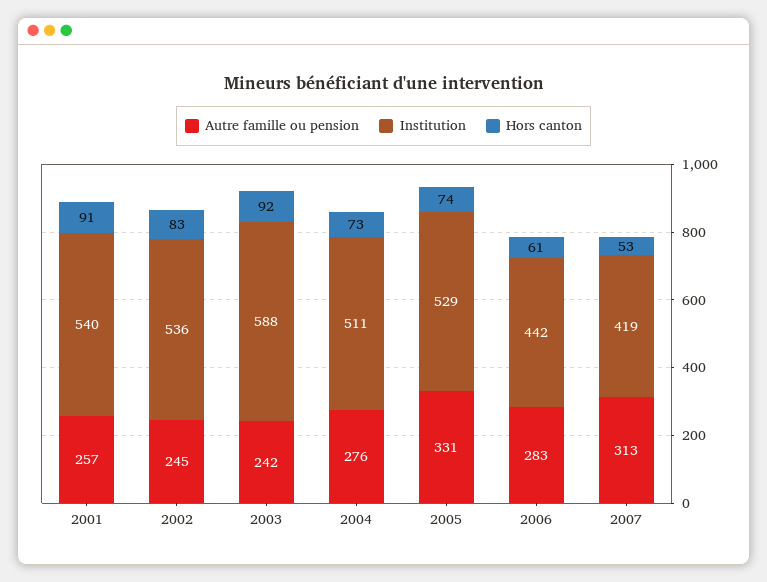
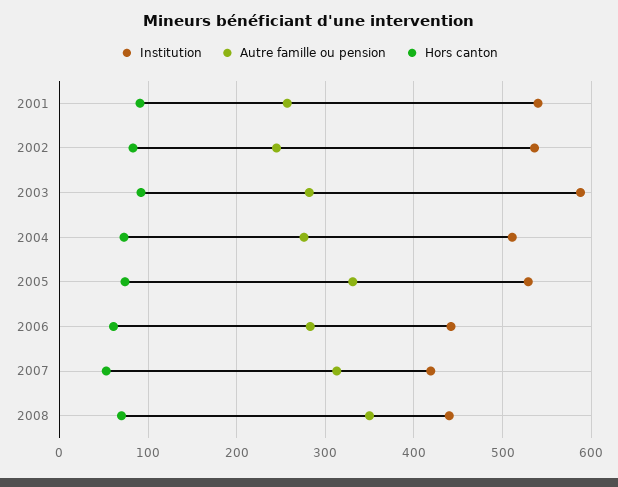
Autre famille ou pension, 2003: 242 -> 280
Institution, 2008: none -> 440
Autre famille ou pension, 2008: none -> 350
Hors canton, 2008: none -> 70

